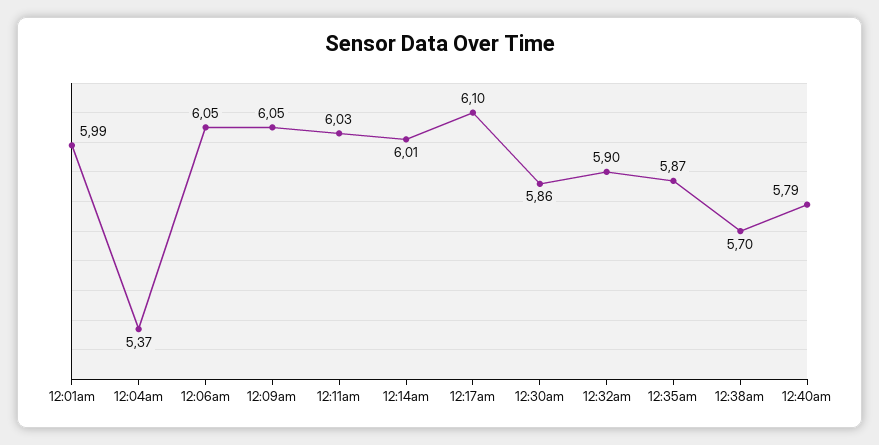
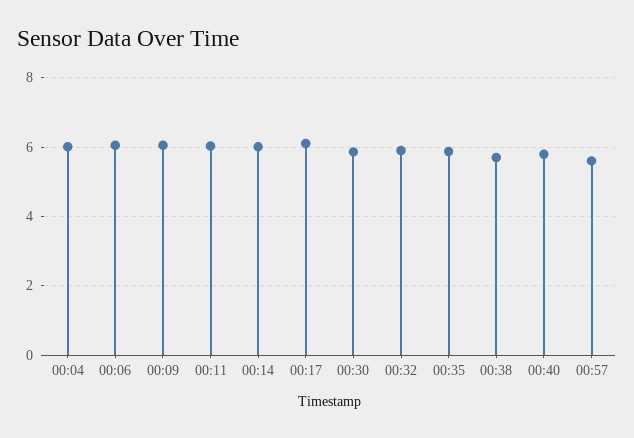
12:01am: 5.99 -> none
12:04am: 5.37 -> 6
00:57: none -> 5.6

